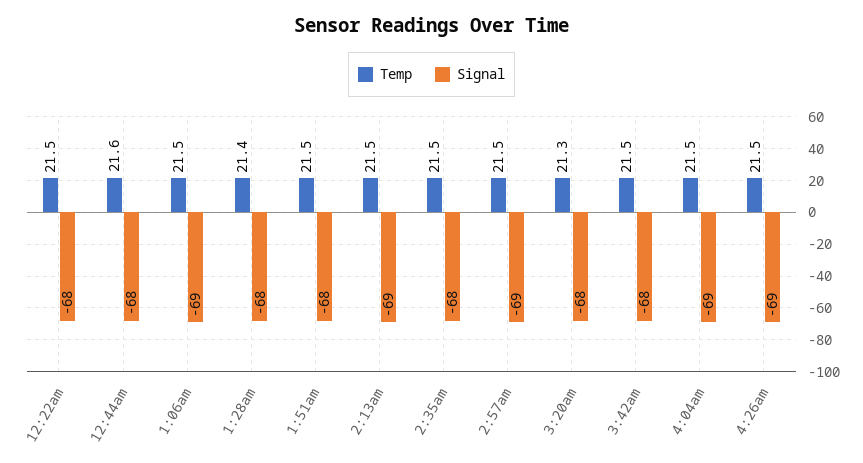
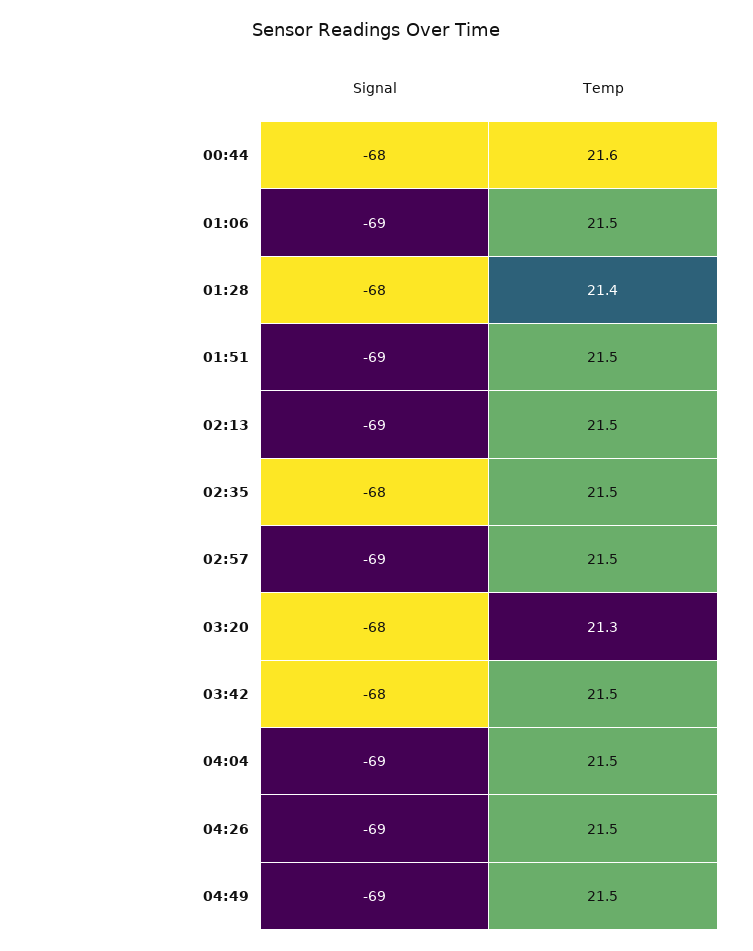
Temp, 12:22am: 21.5 -> none
Signal, 12:22am: -68 -> none
Signal, 1:51am: -68 -> -69
Signal, 04:49: none -> -69
Temp, 04:49: none -> 21.5

